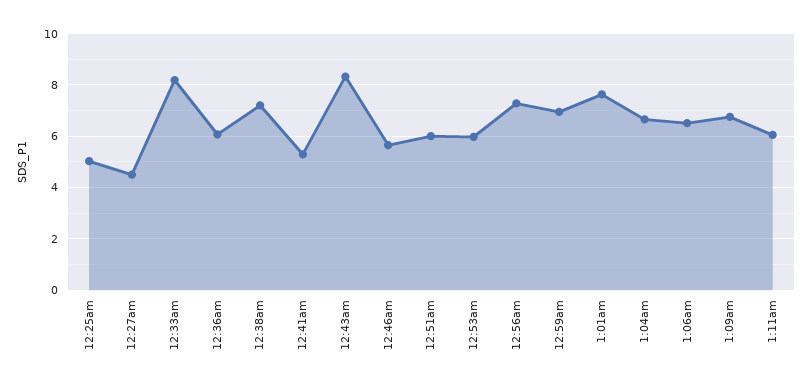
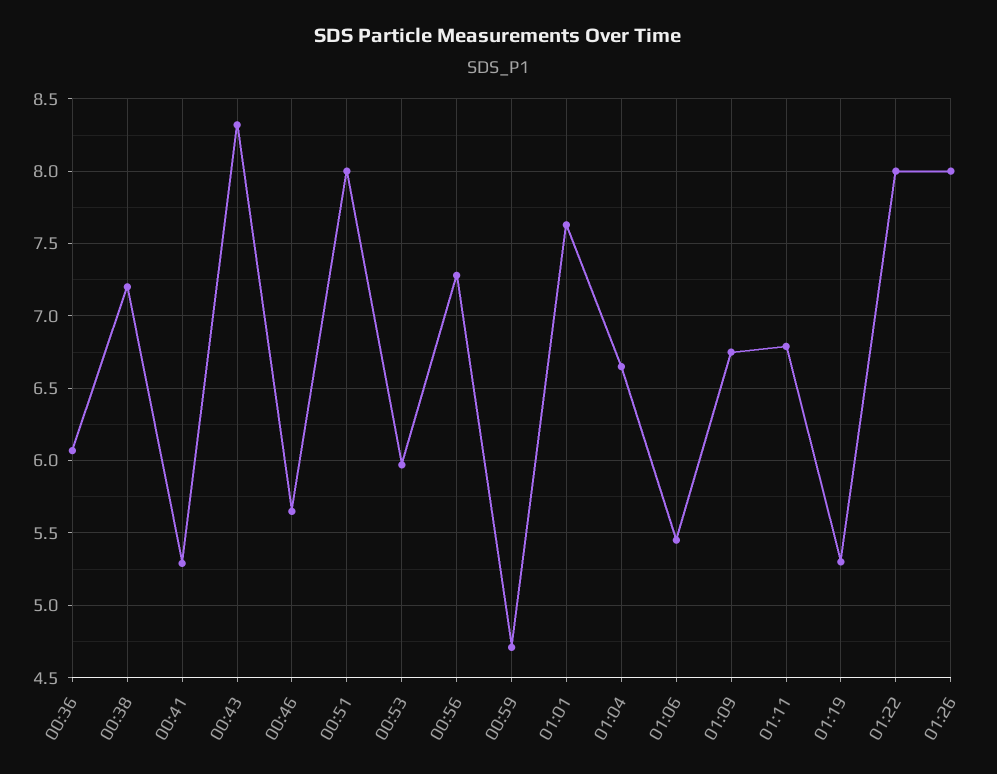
12:25am: 5 -> none
12:27am: 4.5 -> none
12:33am: 8.25 -> none
12:51am: 6 -> 8
12:59am: 7 -> 4.7
1:06am: 6.5 -> 5.45
1:11am: 6 -> 6.8
01:19: none -> 5.3
01:22: none -> 8
01:26: none -> 8

